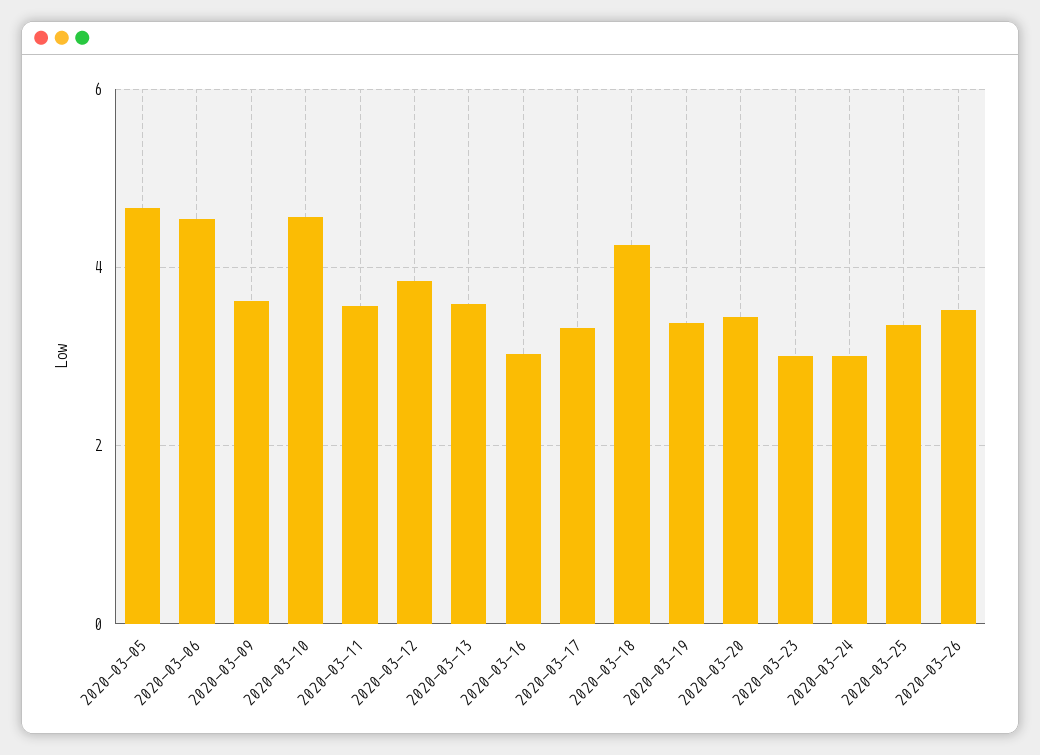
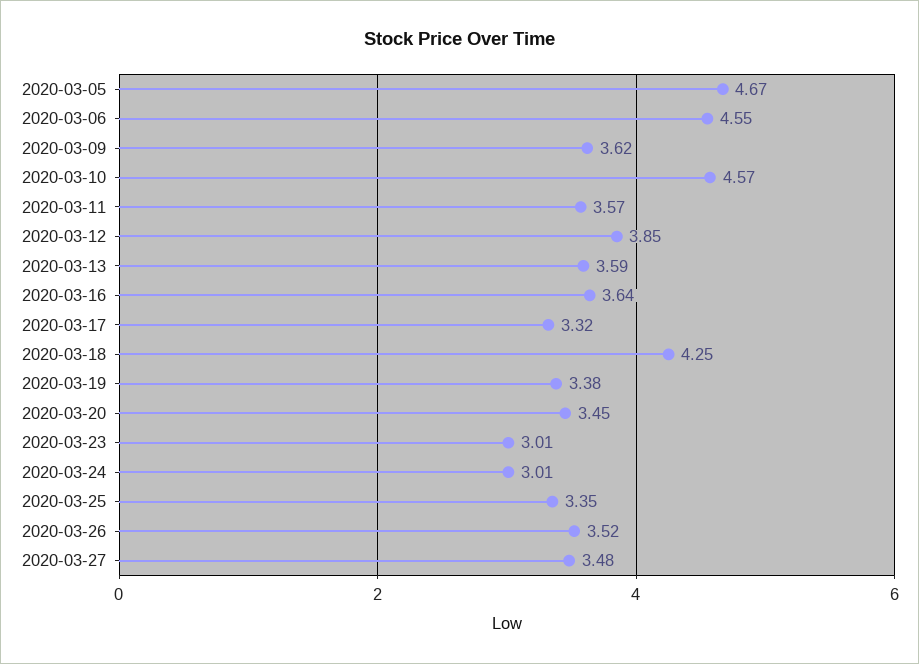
2020-03-16: 3 -> 3.64
2020-03-27: none -> 3.48

